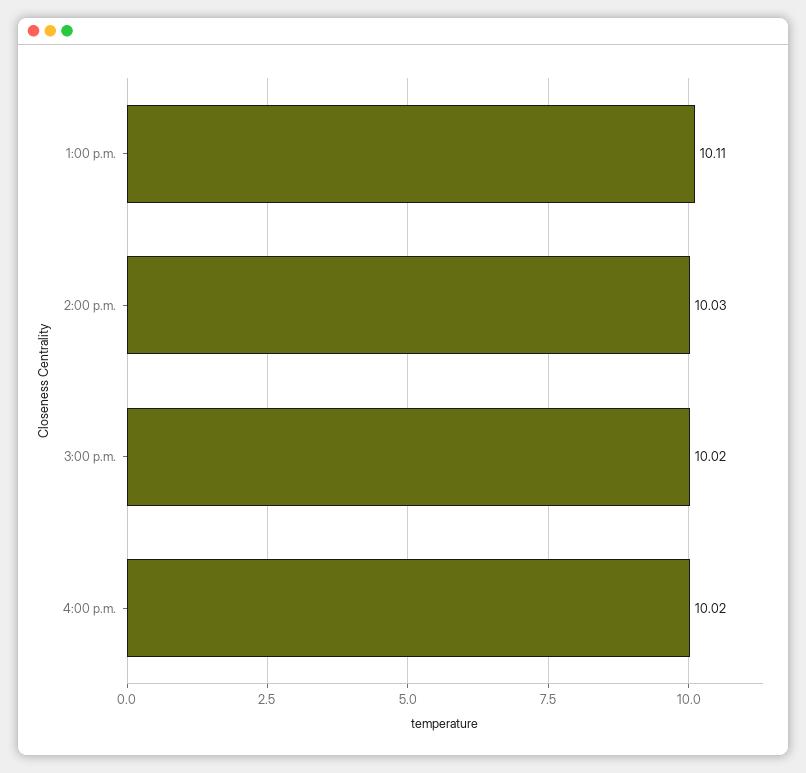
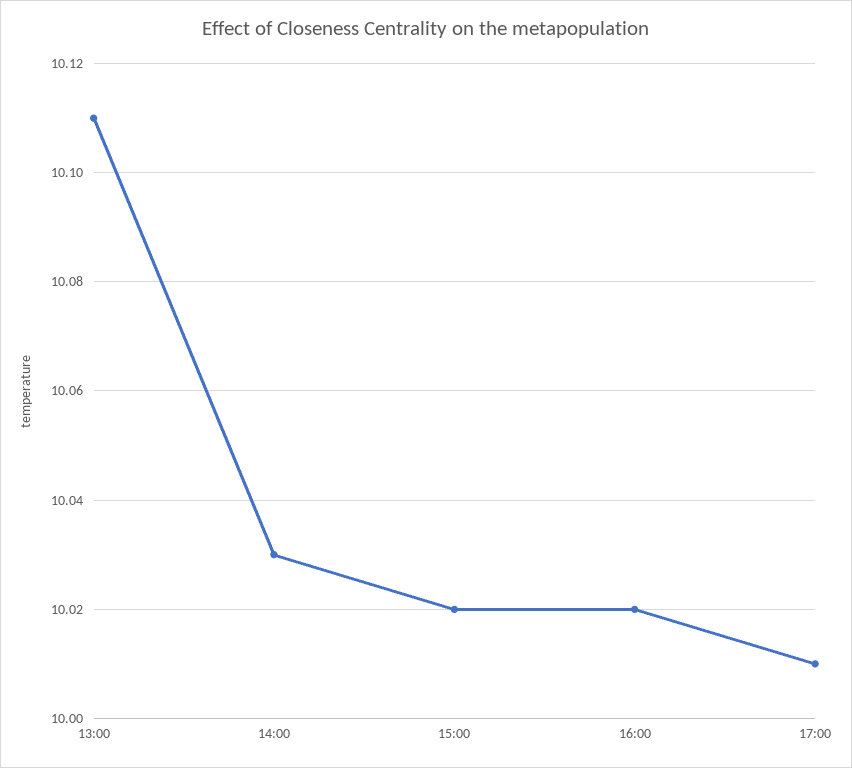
17:00: none -> 10.01

